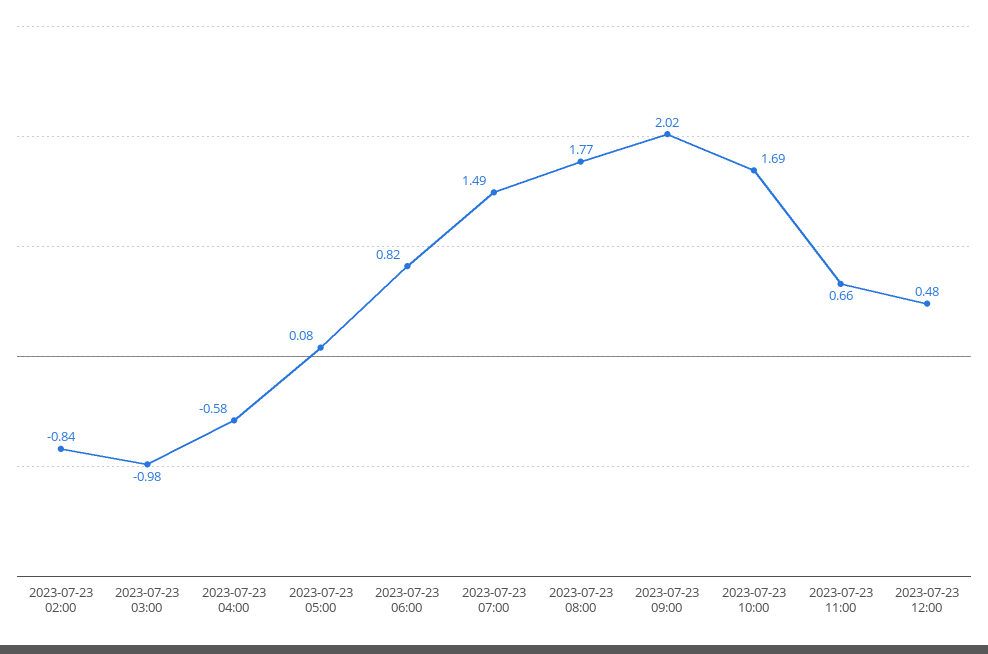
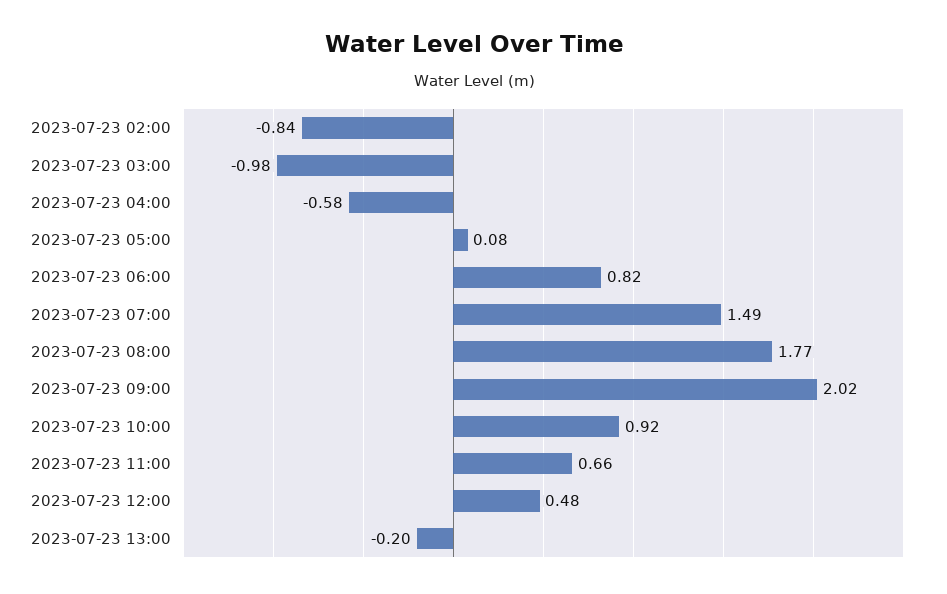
2023-07-23 10:00: 1.69 -> 0.92
2023-07-23 13:00: none -> -0.2

